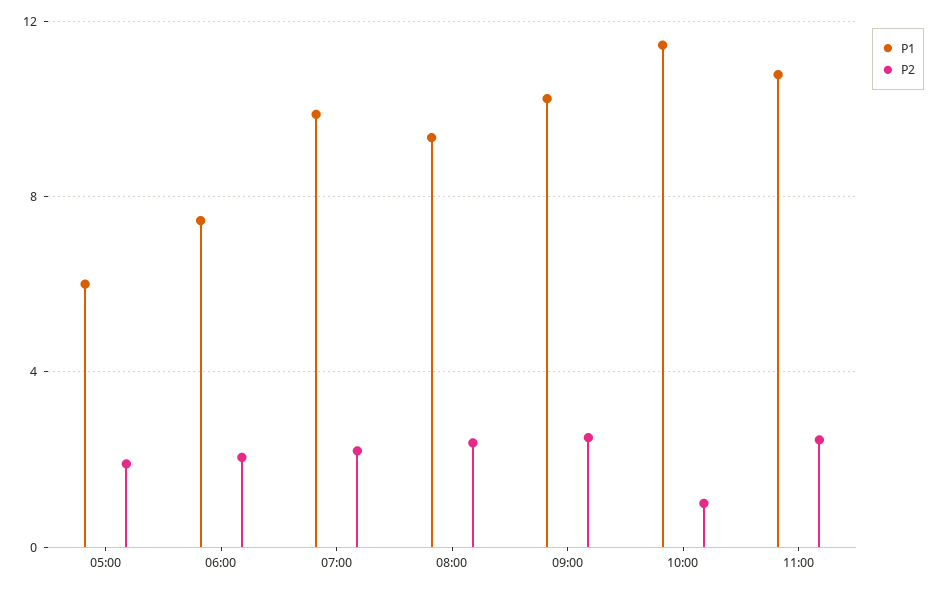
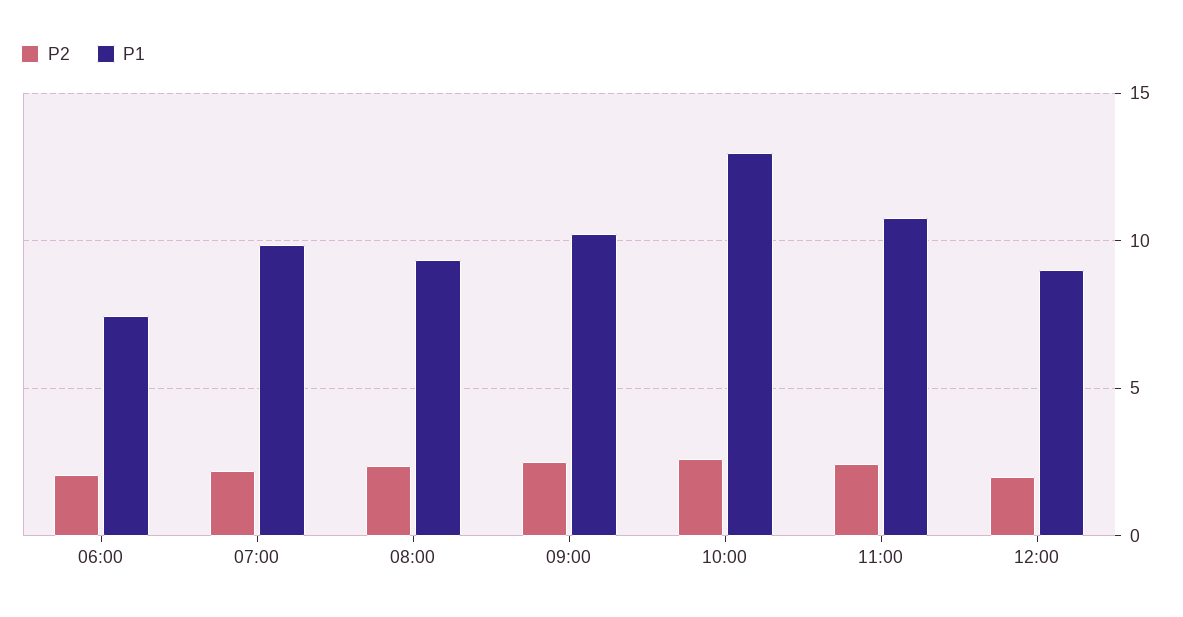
P1, 05:00: 6 -> none
P2, 05:00: 2 -> none
P1, 10:00: 11.5 -> 13
P2, 10:00: 1 -> 2.5
P2, 12:00: none -> 2
P1, 12:00: none -> 9

